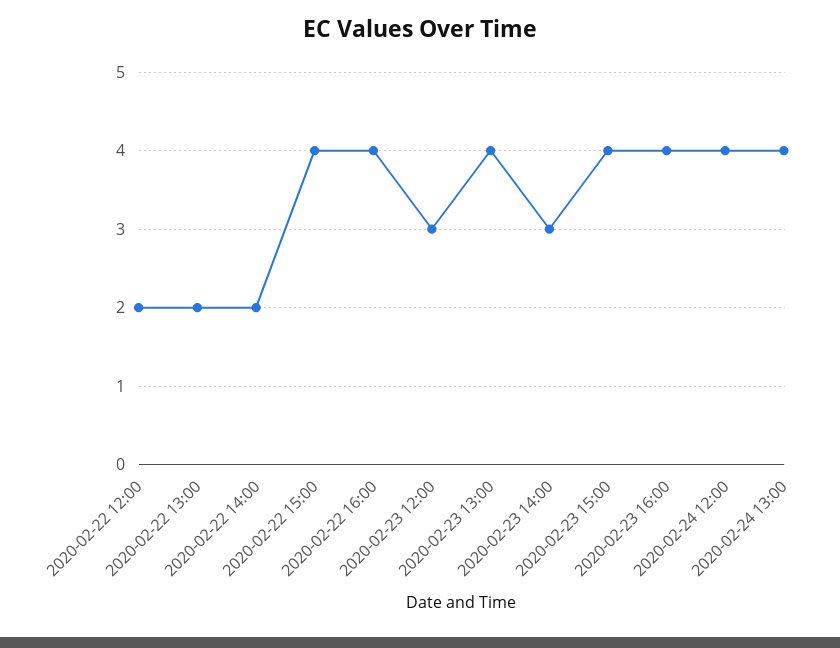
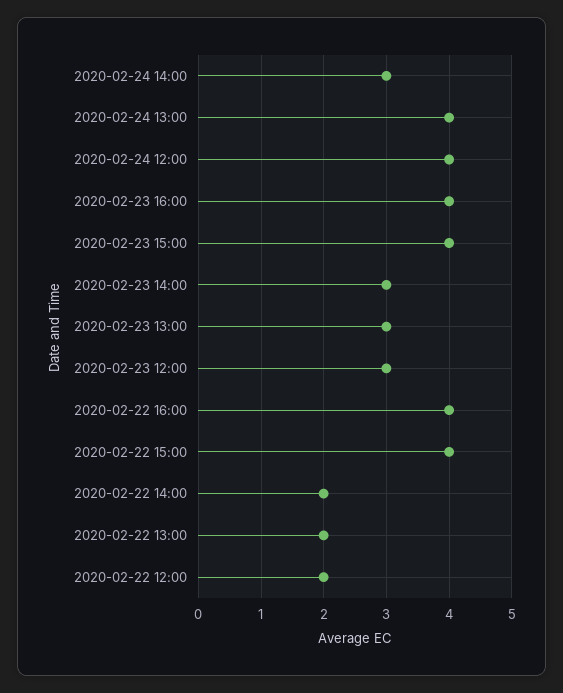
2020-02-23 13:00: 4 -> 3
2020-02-24 14:00: none -> 3

